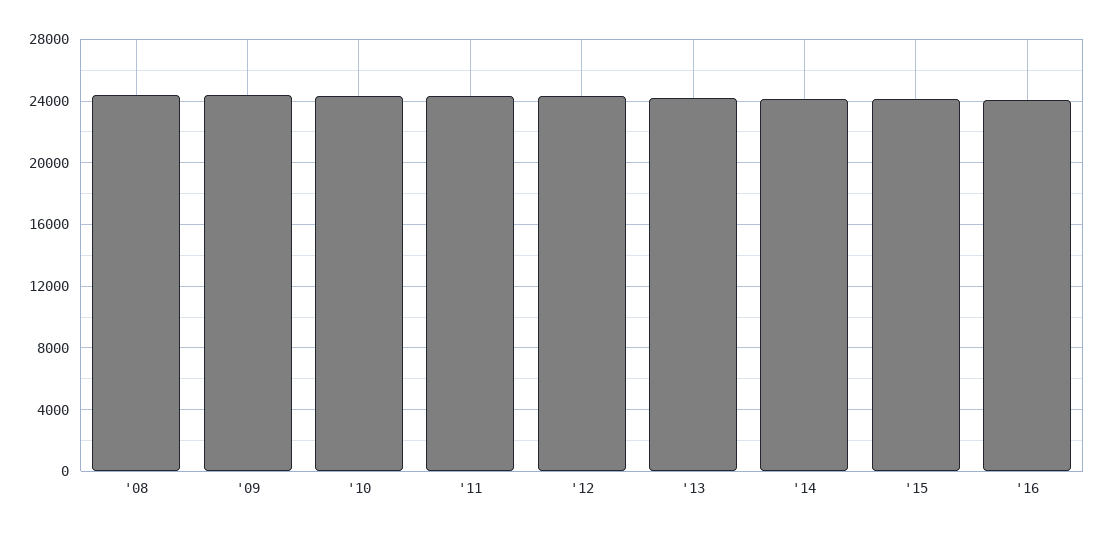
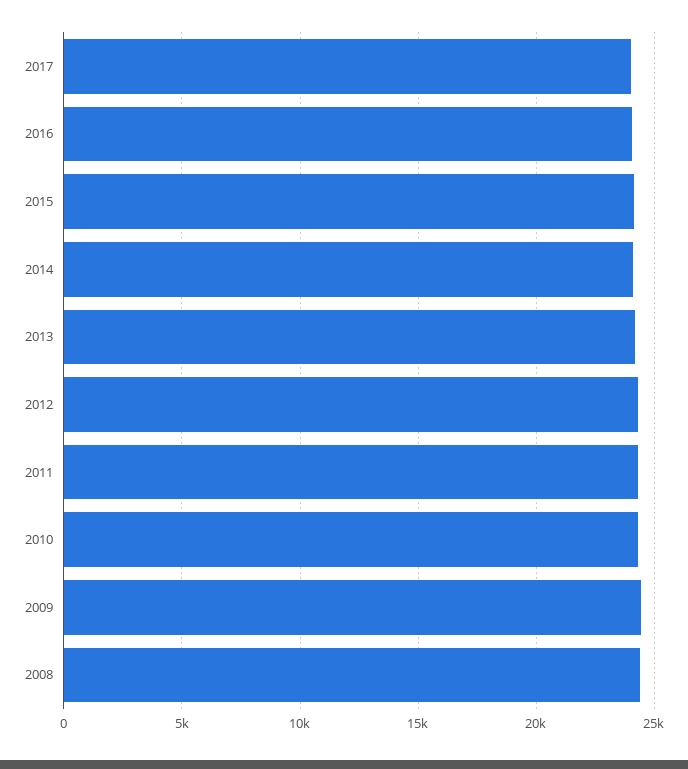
2017: none -> 24000

